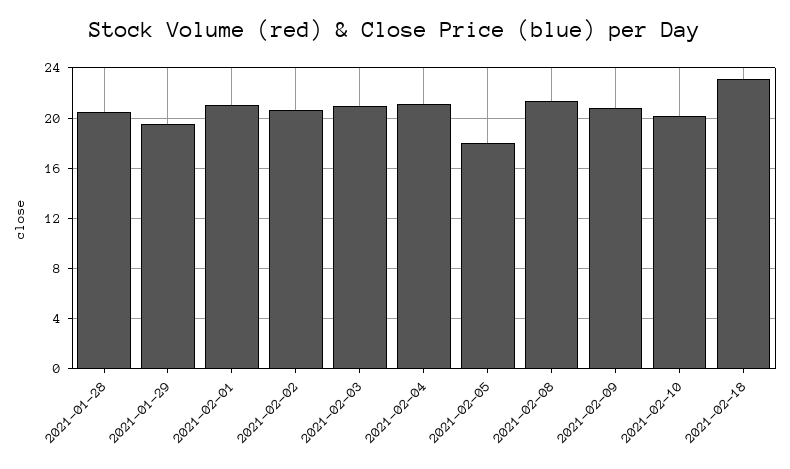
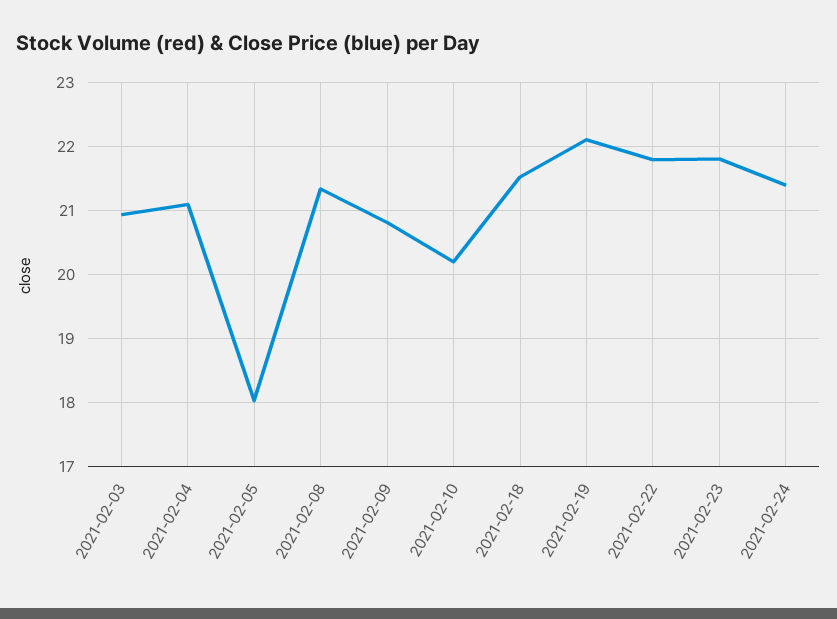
2021-01-28: 20.5 -> none
2021-01-29: 19.5 -> none
2021-02-01: 21 -> none
2021-02-02: 20.5 -> none
2021-02-18: 23 -> 21.5
2021-02-19: none -> 22.1
2021-02-22: none -> 21.8
2021-02-23: none -> 21.8
2021-02-24: none -> 21.4

